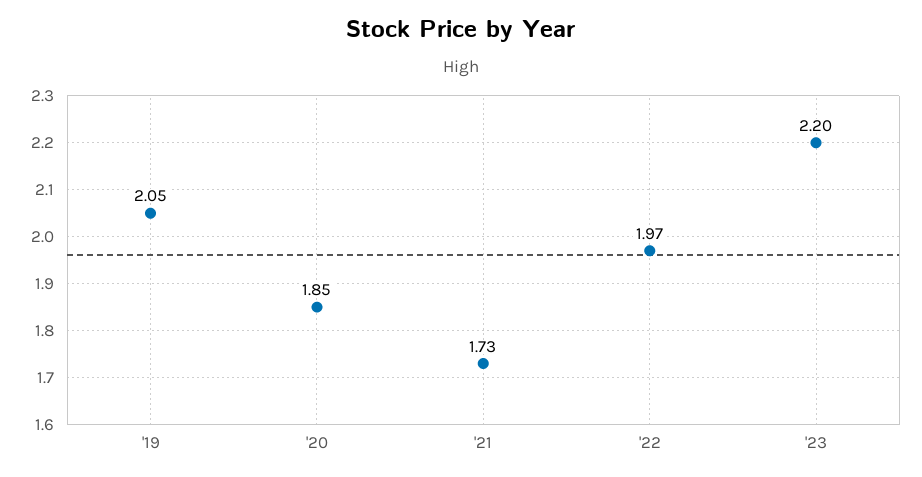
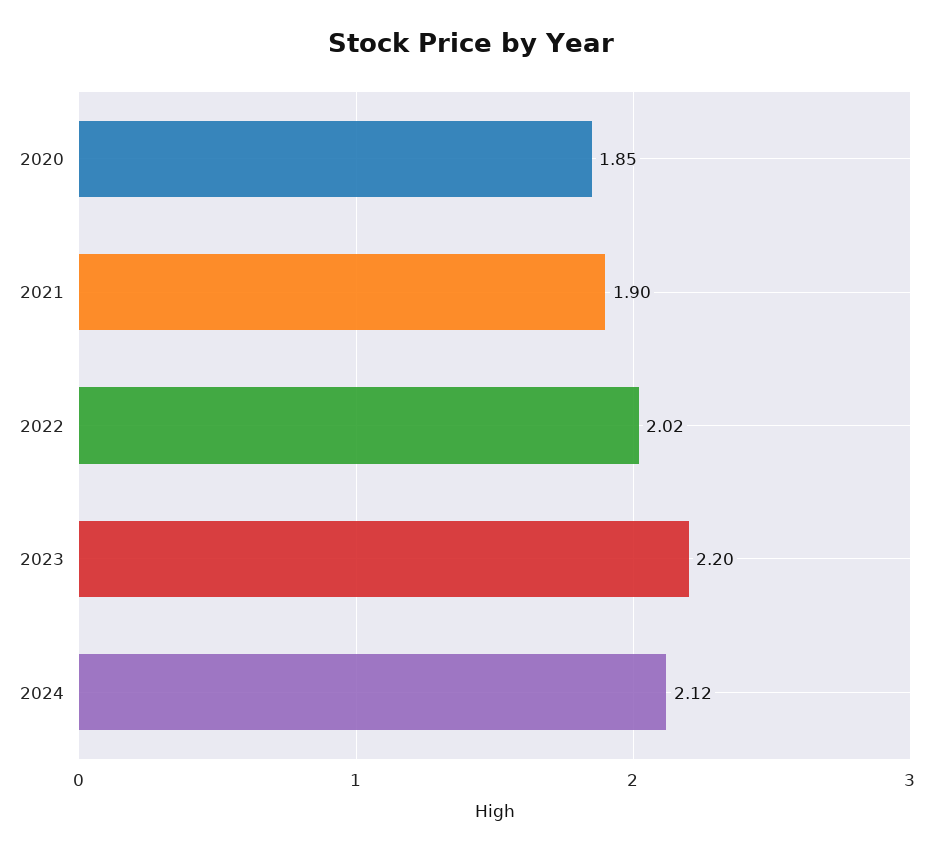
'19: 2.05 -> none
'21: 1.73 -> 1.9
'22: 1.97 -> 2.02
2024: none -> 2.12

